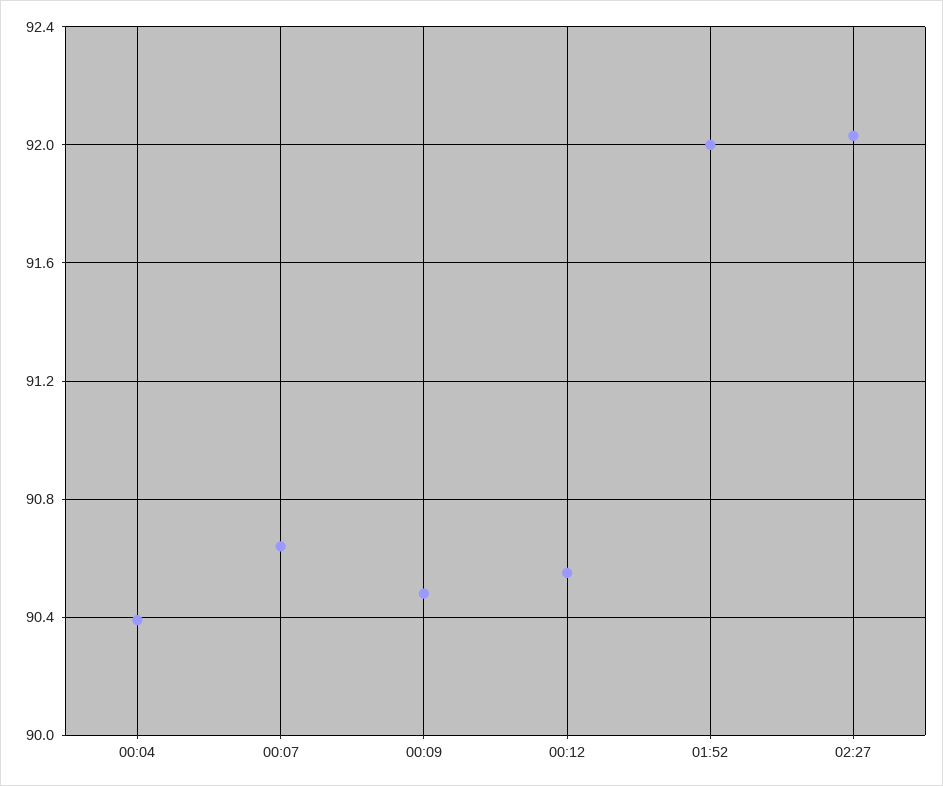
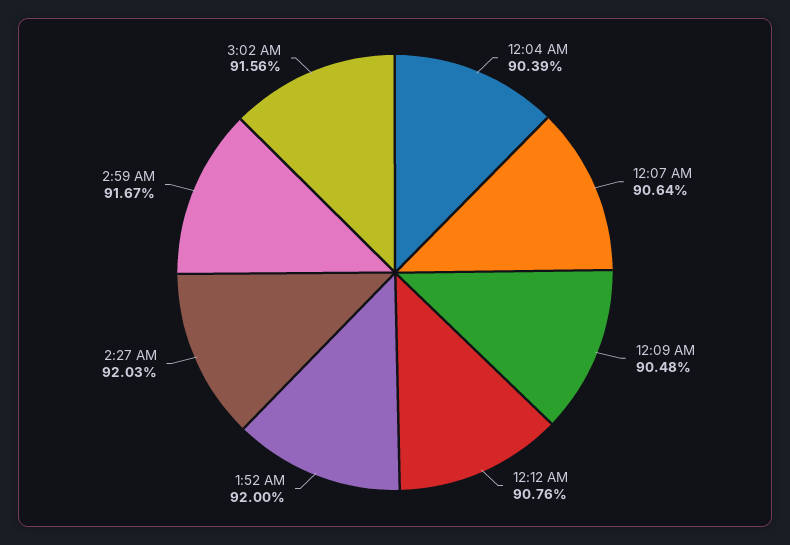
00:12: 90.55 -> 90.76
2:59 AM: none -> 91.67
3:02 AM: none -> 91.56

